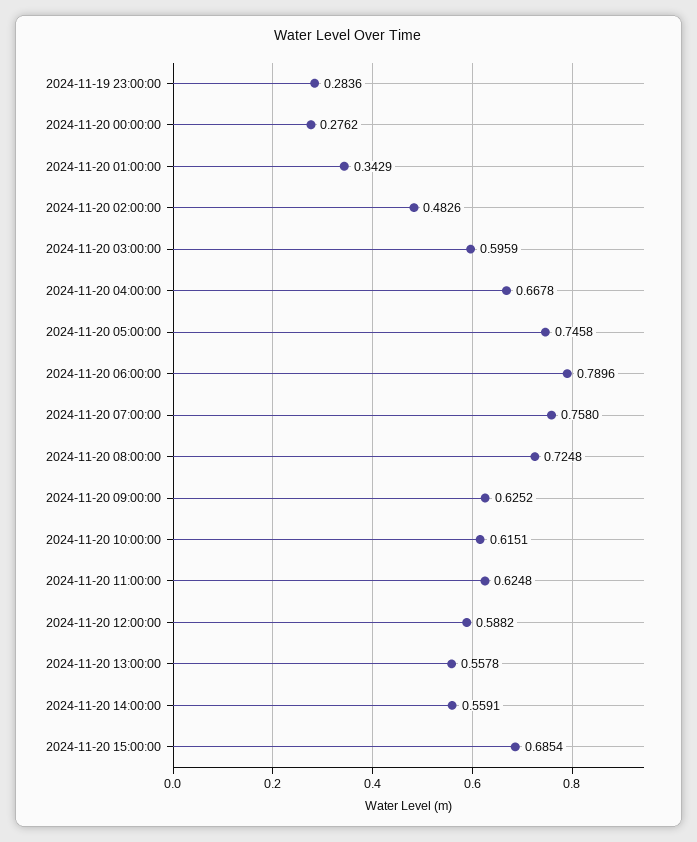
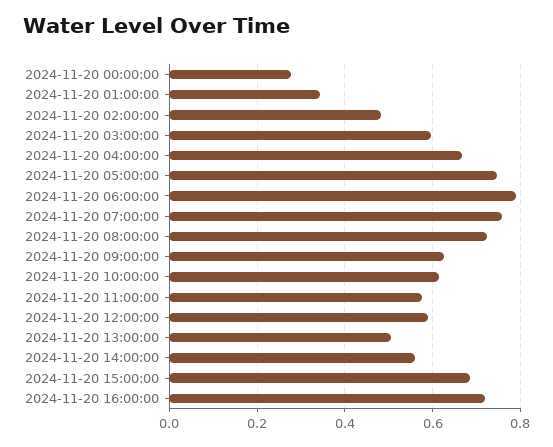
2024-11-19 23:00:00: 0.2836 -> none
2024-11-20 11:00:00: 0.6248 -> 0.58
2024-11-20 13:00:00: 0.5578 -> 0.5
2024-11-20 16:00:00: none -> 0.72

